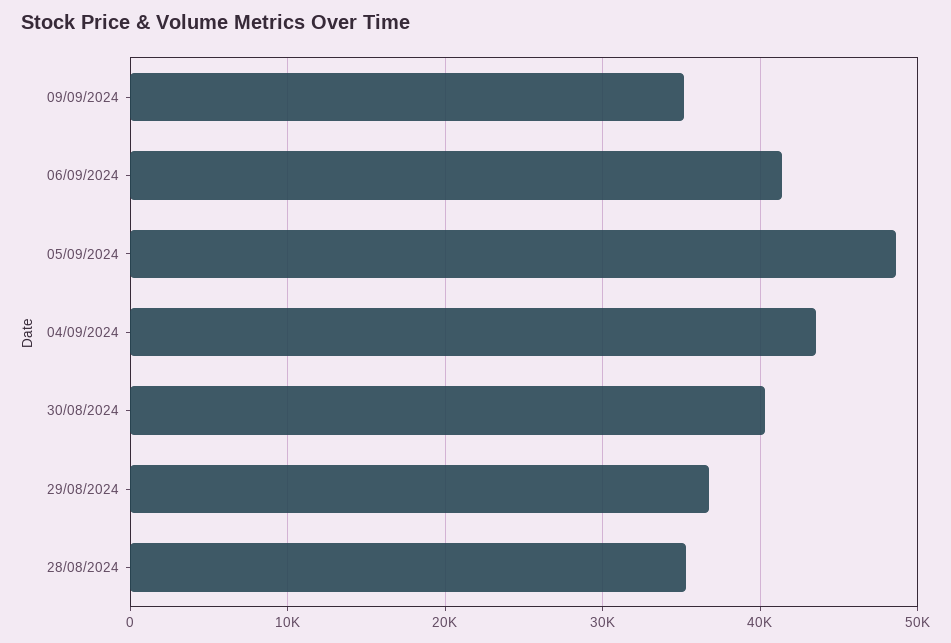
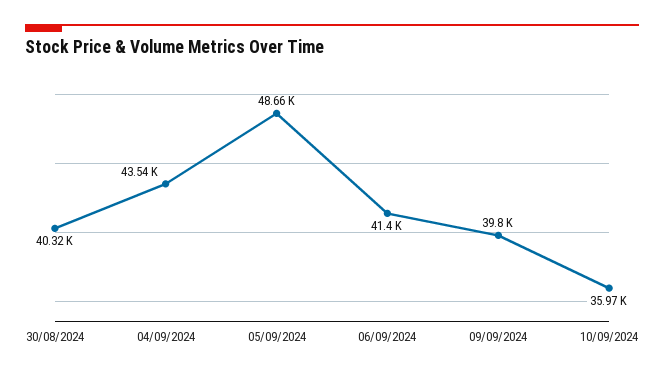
09/09/2024: 35000 -> 39800
29/08/2024: 37000 -> none
28/08/2024: 35000 -> none
10/09/2024: none -> 35970

